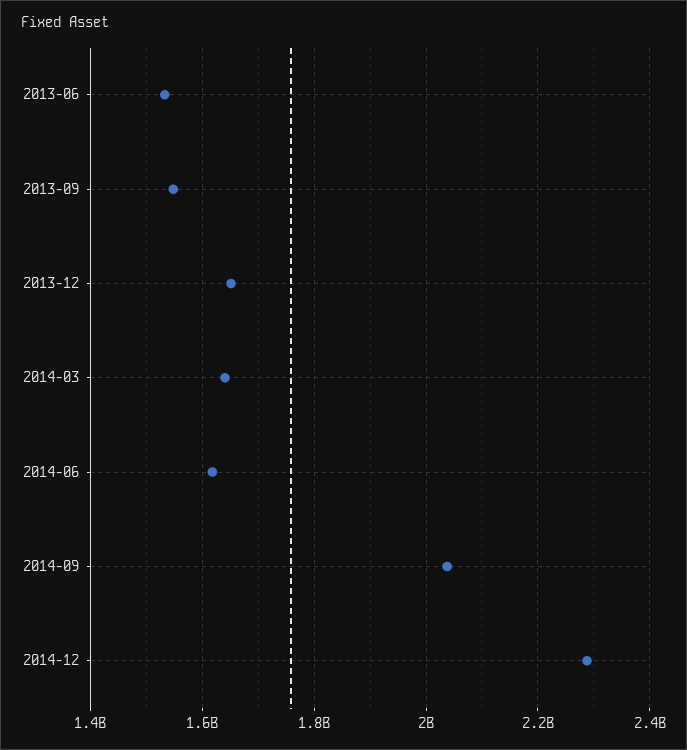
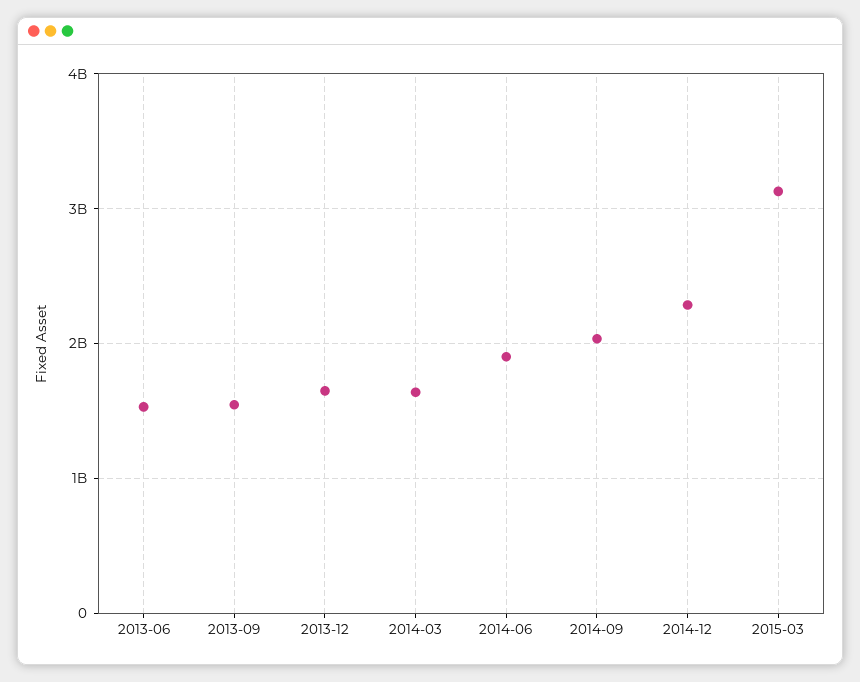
2014-06: 1620000000 -> 1900000000
2015-03: none -> 3100000000

